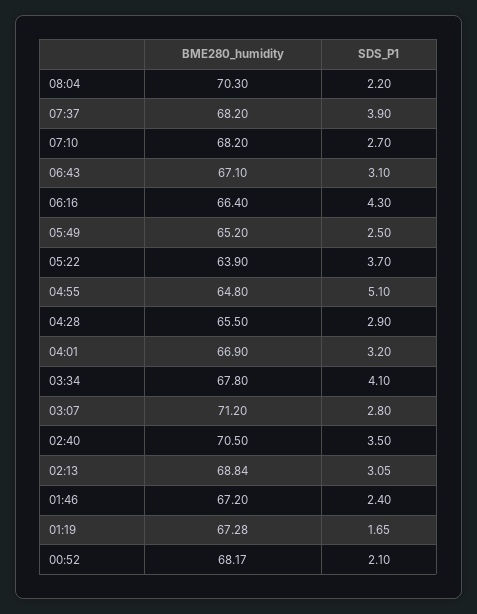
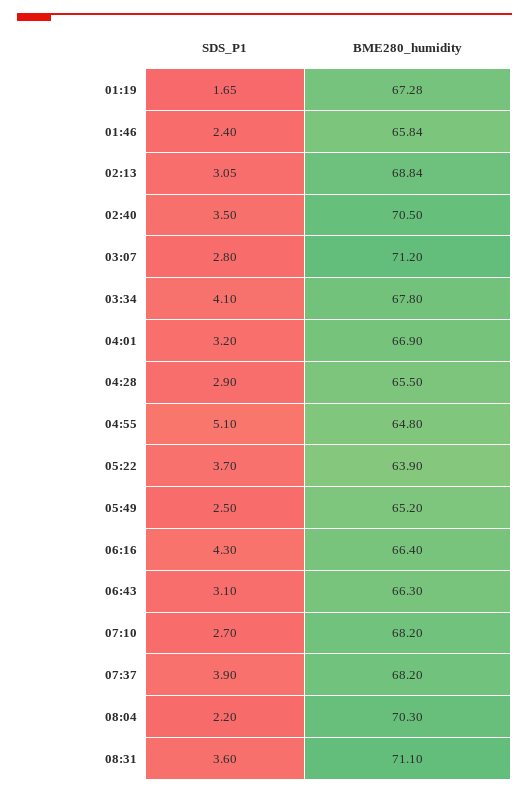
BME280_humidity, 06:43: 67.1 -> 66.3
BME280_humidity, 01:46: 67.2 -> 65.84
BME280_humidity, 00:52: 68.17 -> none
SDS_P1, 00:52: 2.1 -> none
SDS_P1, 08:31: none -> 3.6
BME280_humidity, 08:31: none -> 71.1

